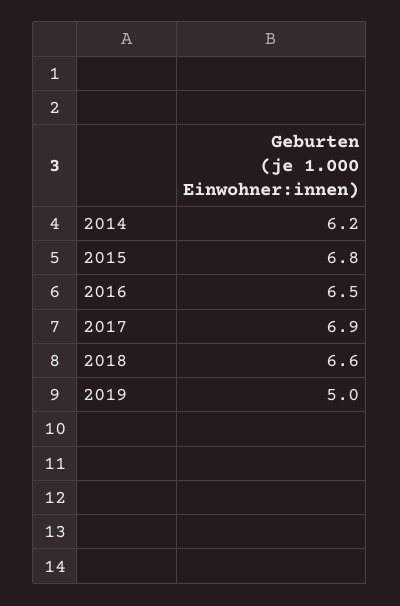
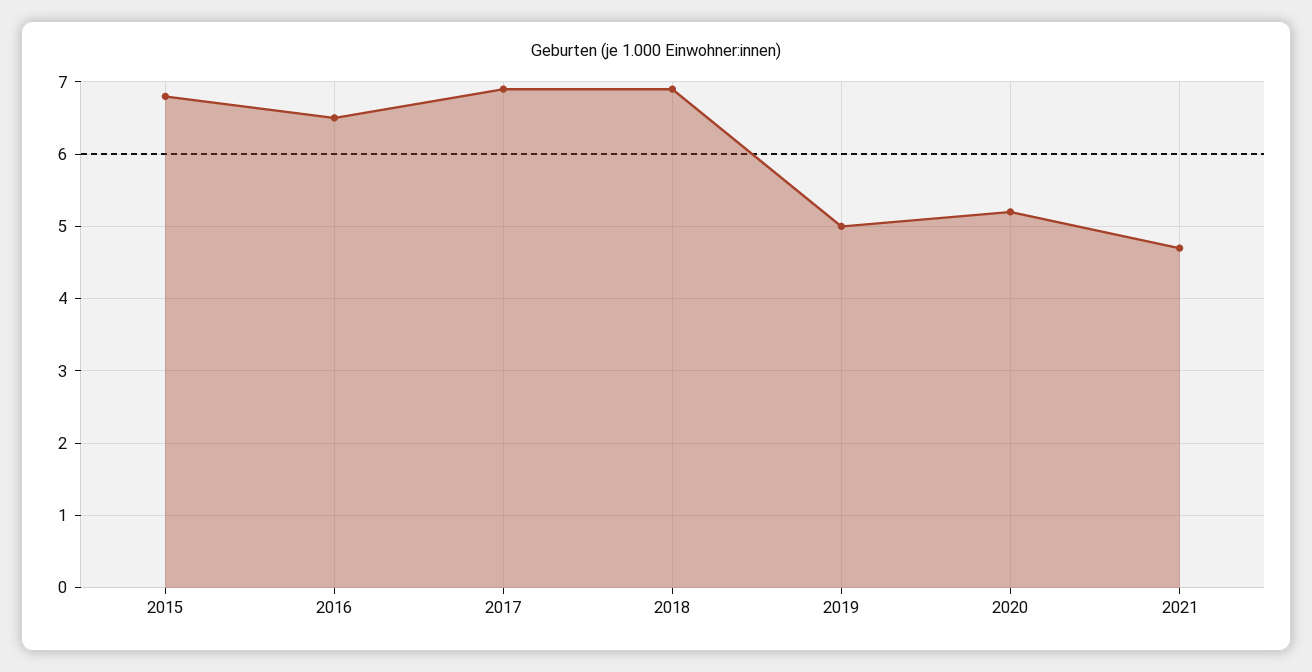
2014: 6.2 -> none
2018: 6.6 -> 6.9
2020: none -> 5.2
2021: none -> 4.7

